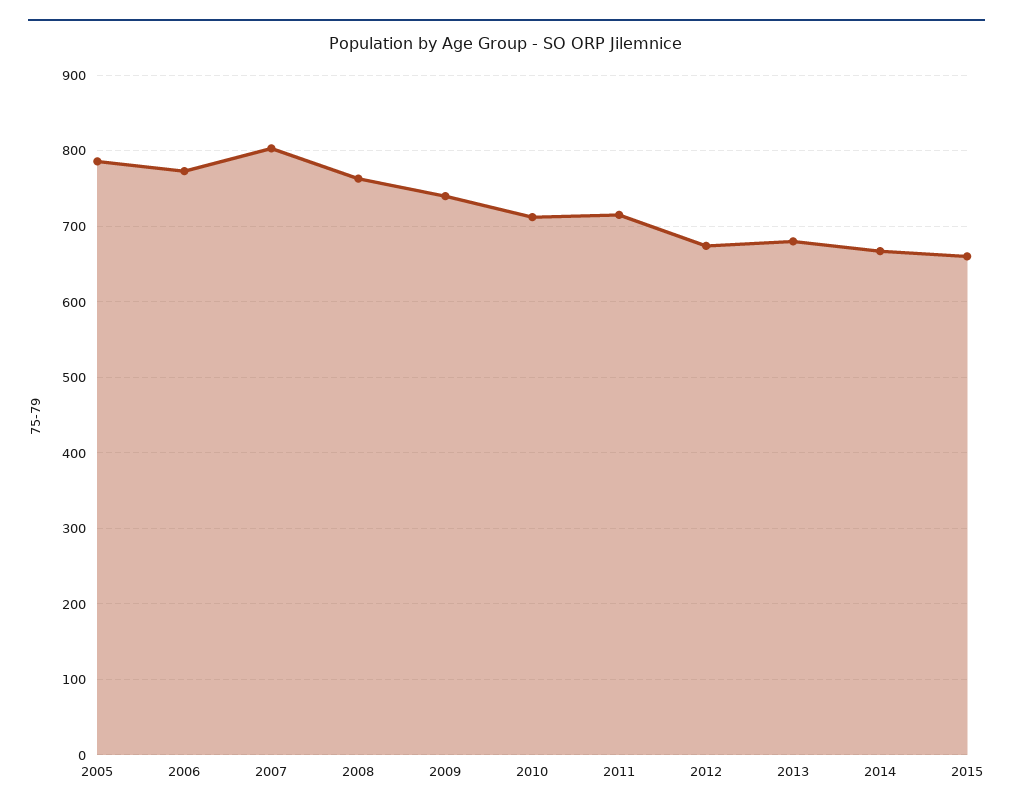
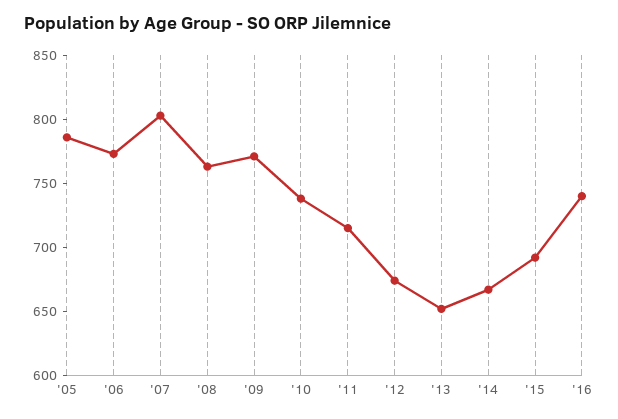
2009: 740 -> 770
2010: 710 -> 740
2013: 680 -> 650
2015: 660 -> 690
'16: none -> 740

